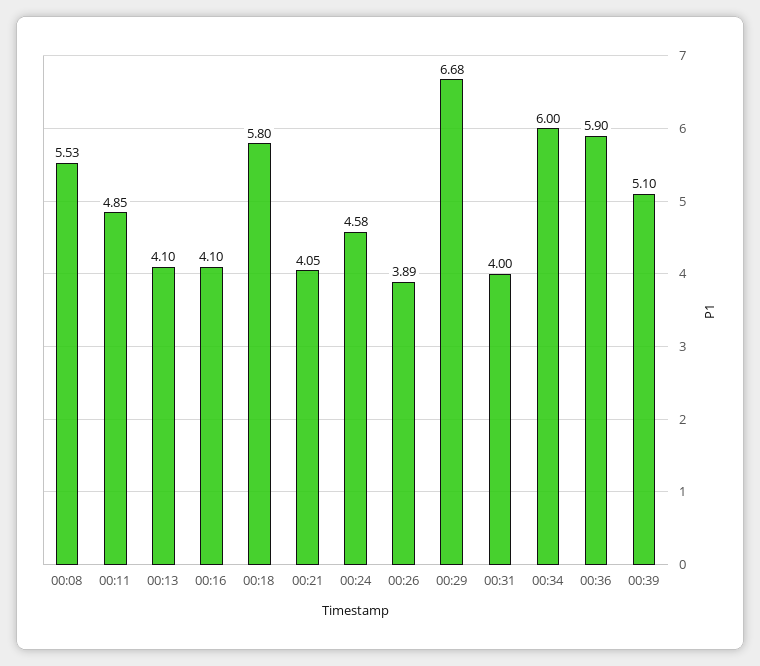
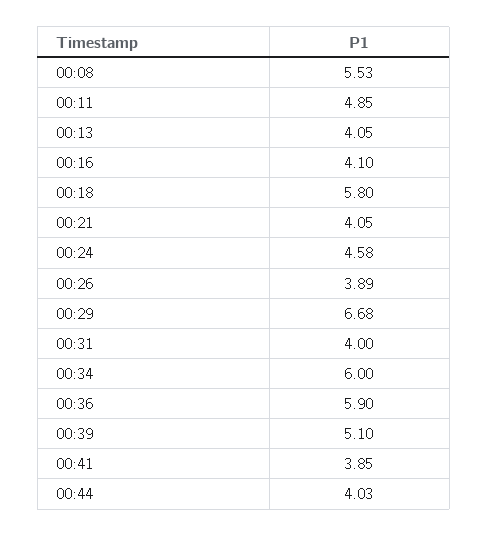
00:13: 4.1 -> 4.05
00:41: none -> 3.85
00:44: none -> 4.03

